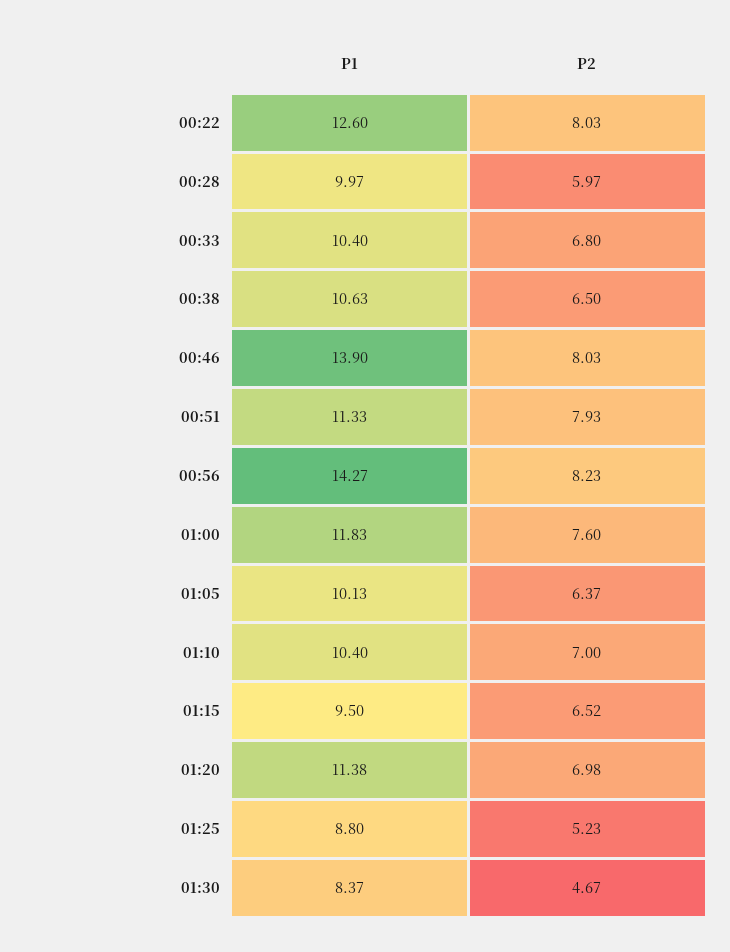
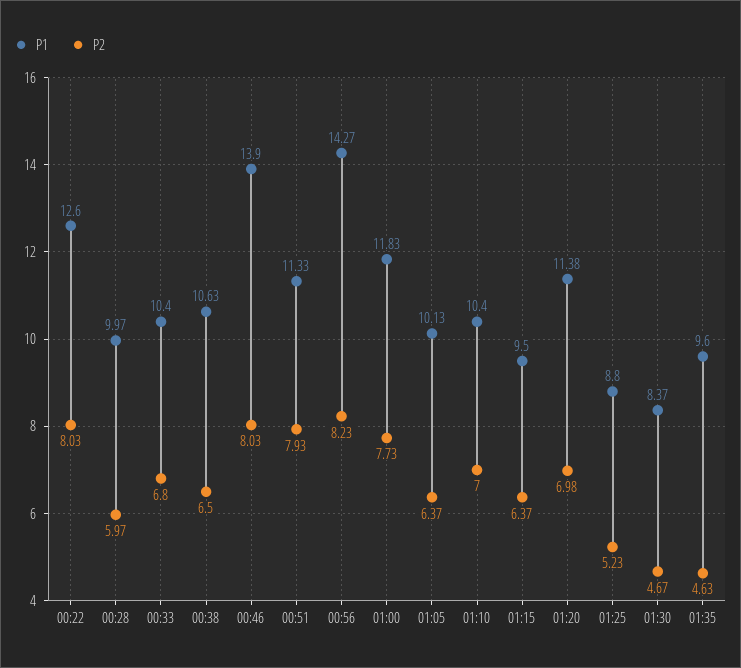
P2, 01:00: 7.6 -> 7.73
P2, 01:15: 6.52 -> 6.37
P1, 01:35: none -> 9.6
P2, 01:35: none -> 4.63

